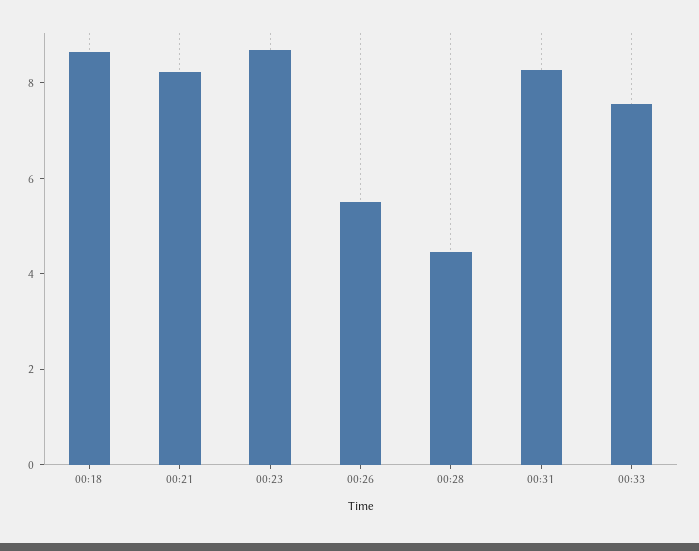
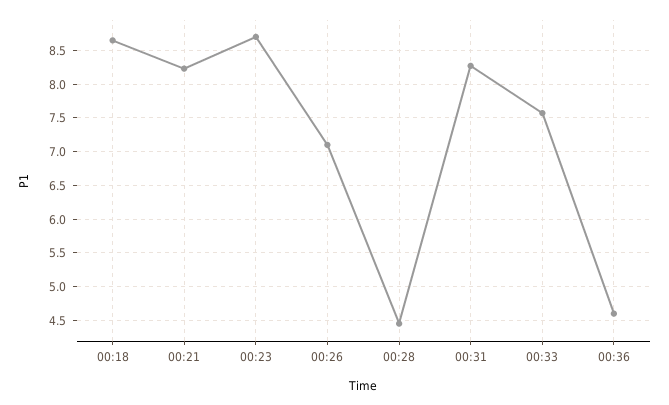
00:26: 5.5 -> 7.1
00:36: none -> 4.6

